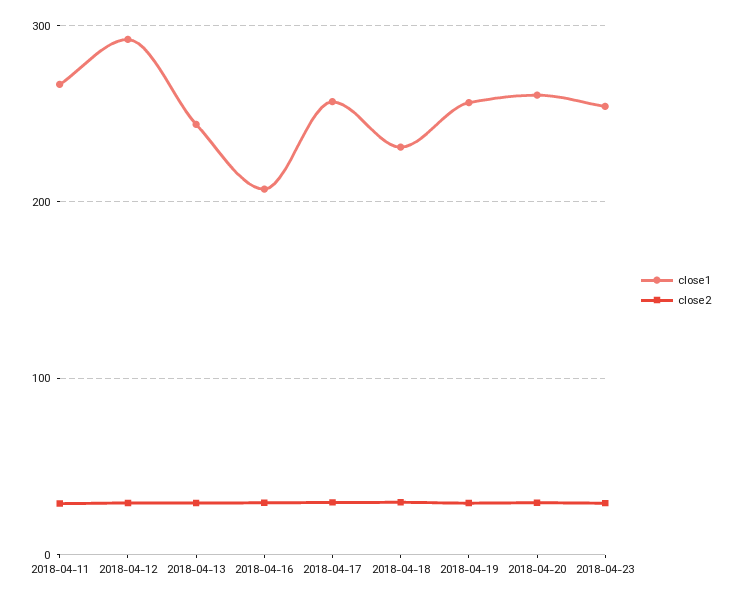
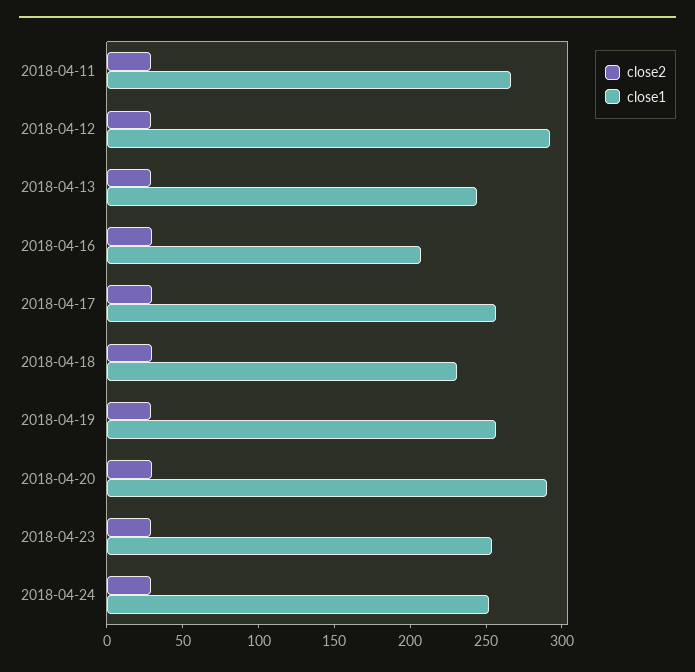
close1, 2018-04-20: 260 -> 290
close2, 2018-04-24: none -> 30
close1, 2018-04-24: none -> 250

